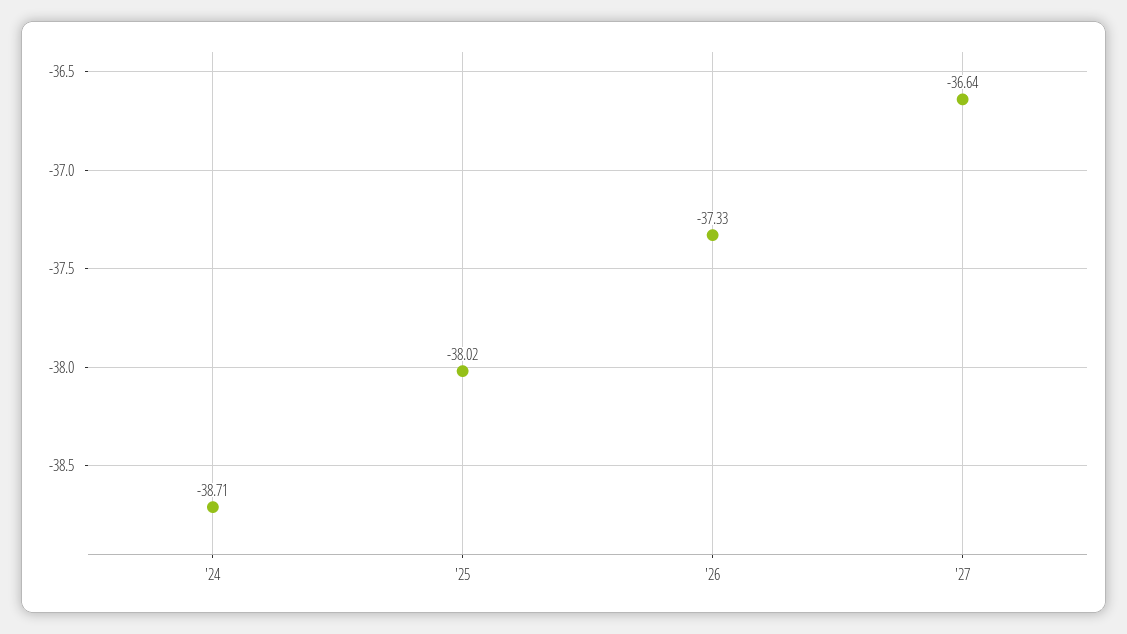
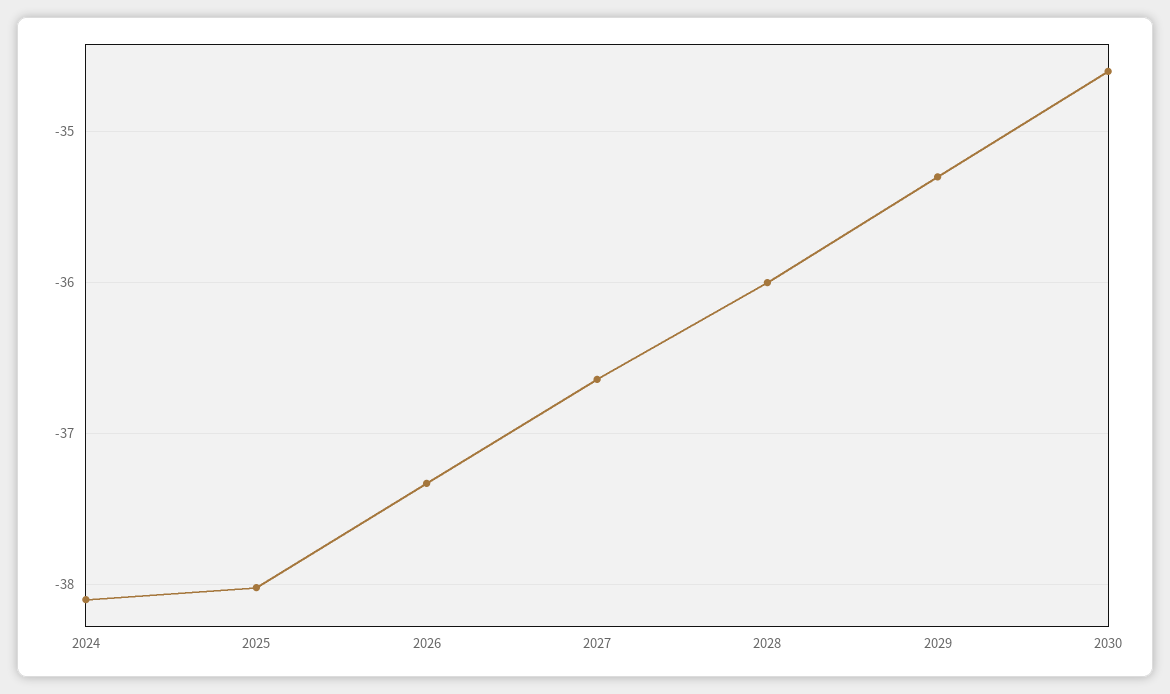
'24: -38.71 -> -38.1
2028: none -> -36
2029: none -> -35.3
2030: none -> -34.6

